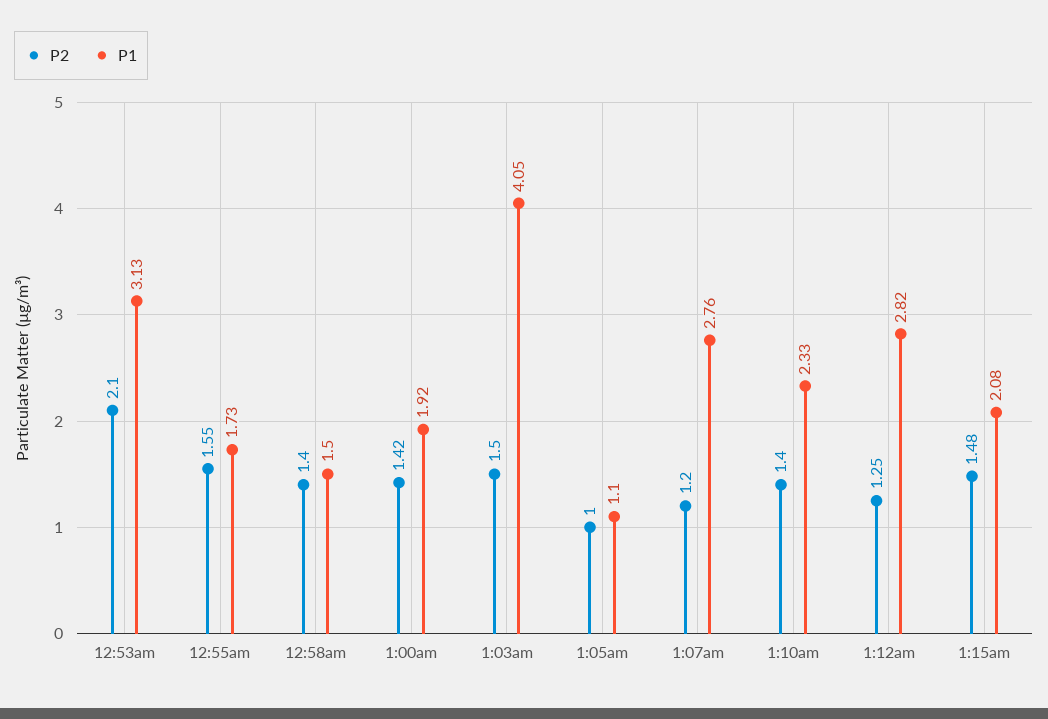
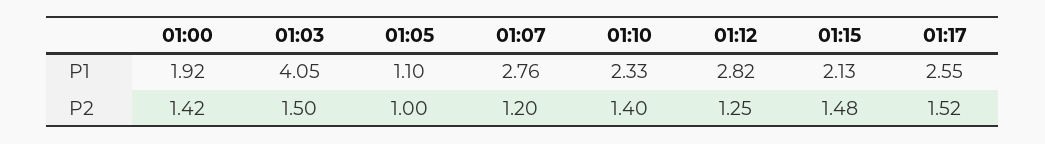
P2, 12:53am: 2.1 -> none
P1, 12:53am: 3.13 -> none
P2, 12:55am: 1.55 -> none
P1, 12:55am: 1.73 -> none
P2, 12:58am: 1.4 -> none
P1, 12:58am: 1.5 -> none
P1, 1:15am: 2.08 -> 2.13
P1, 01:17: none -> 2.55
P2, 01:17: none -> 1.52

